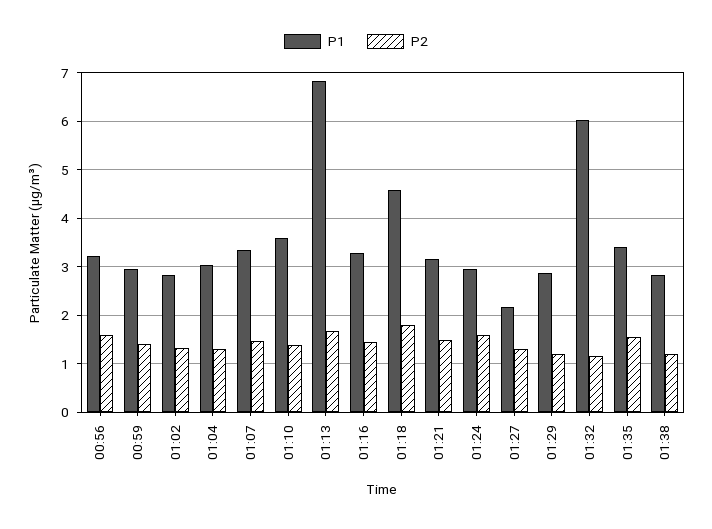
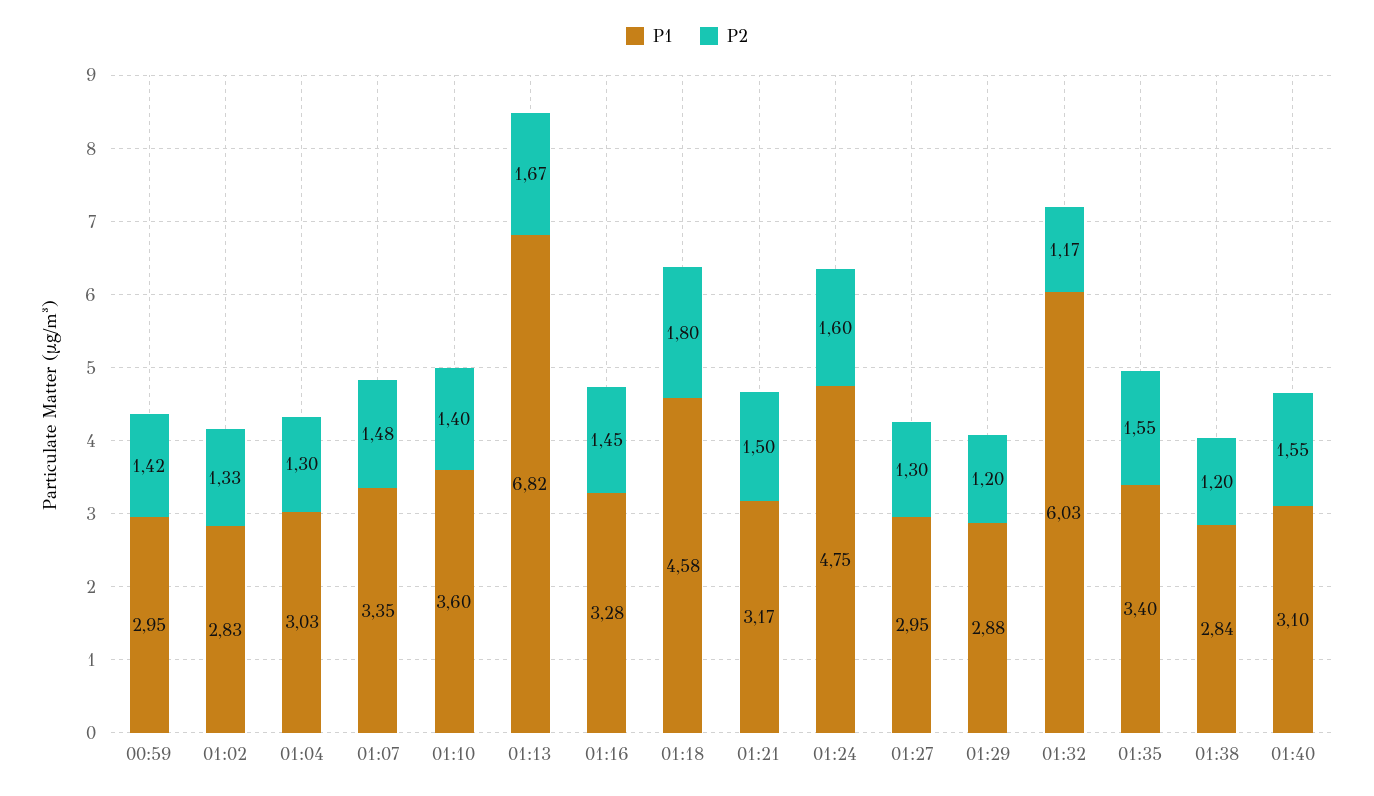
P1, 00:56: 3.2 -> none
P2, 00:56: 1.6 -> none
P1, 01:24: 3 -> 4.75
P1, 01:27: 2.2 -> 2.95
P1, 01:40: none -> 3.1
P2, 01:40: none -> 1.55

